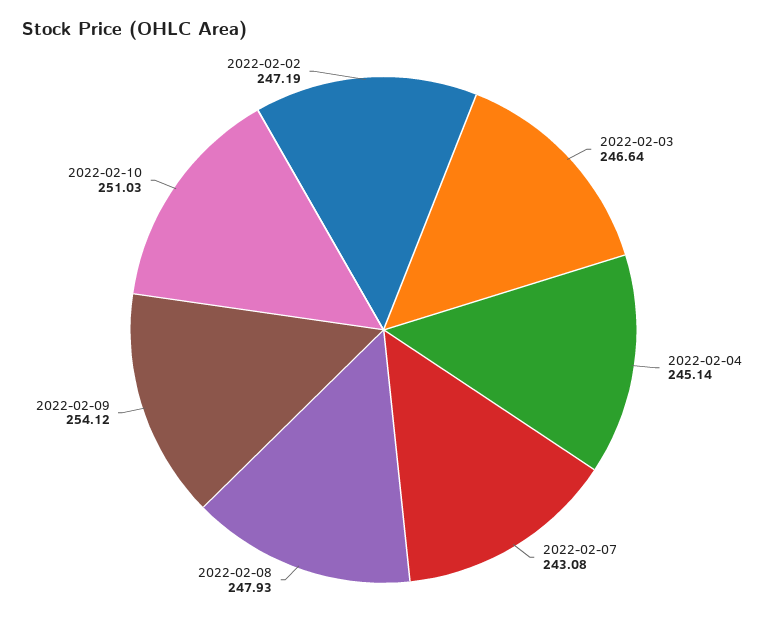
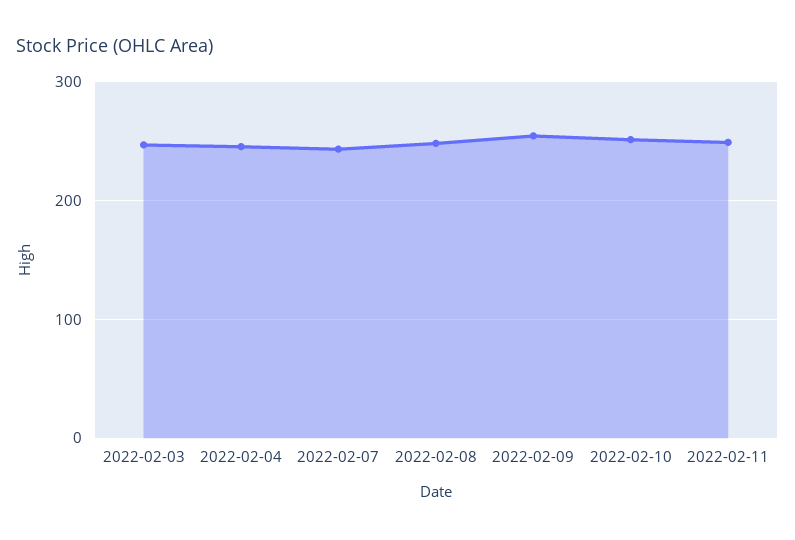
2022-02-02: 247.19 -> none
2022-02-11: none -> 250

